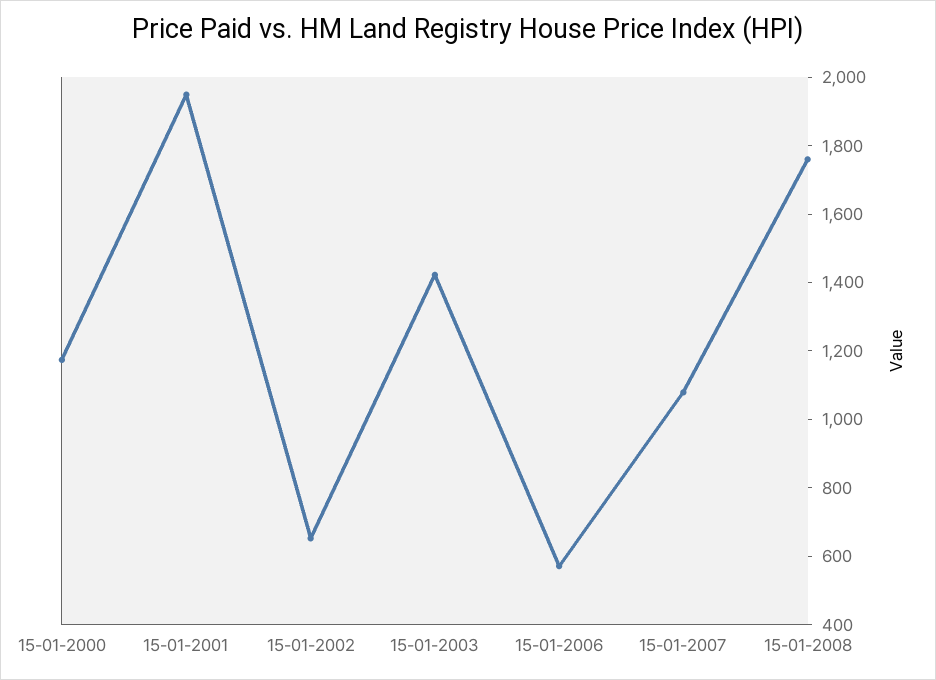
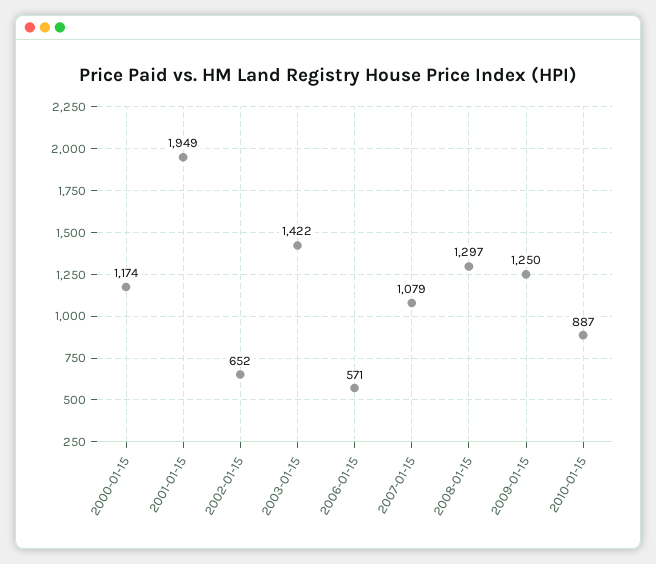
15-01-2008: 1750 -> 1297
2009-01-15: none -> 1250
2010-01-15: none -> 887

